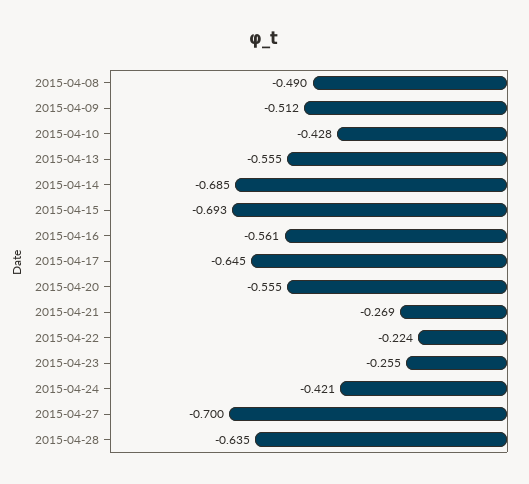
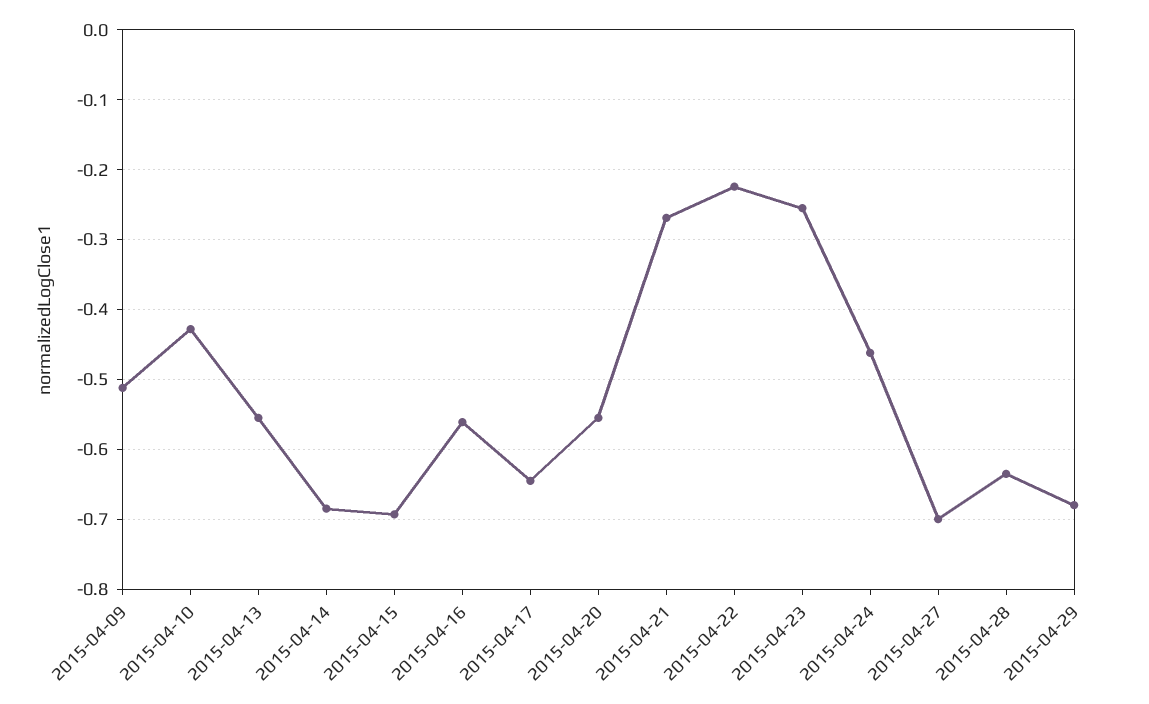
2015-04-08: -0.49 -> none
2015-04-24: -0.421 -> -0.46
2015-04-29: none -> -0.68

